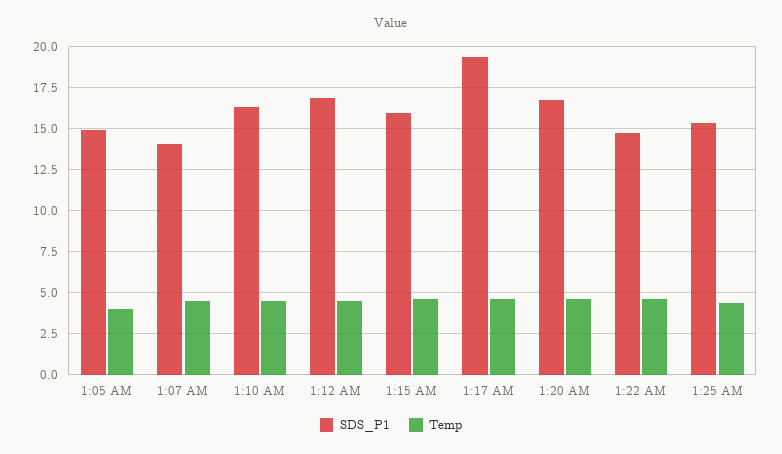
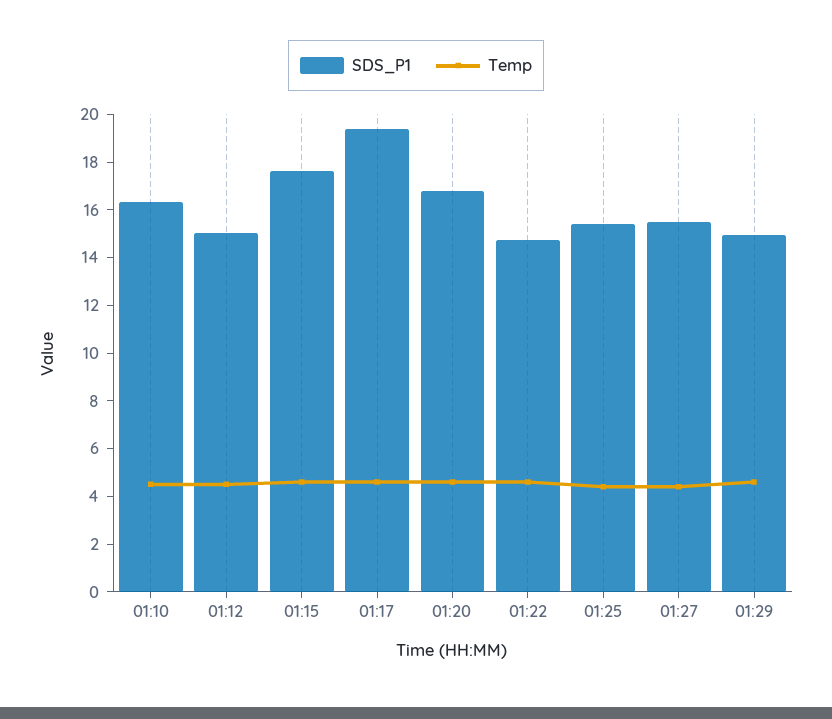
SDS_P1, 1:05 AM: 15 -> none
Temp, 1:05 AM: 4 -> none
SDS_P1, 1:07 AM: 14 -> none
Temp, 1:07 AM: 4.5 -> none
SDS_P1, 1:12 AM: 17 -> 15
SDS_P1, 1:15 AM: 16 -> 17.5
SDS_P1, 01:27: none -> 15.5
Temp, 01:27: none -> 4.5
SDS_P1, 01:29: none -> 15
Temp, 01:29: none -> 4.5

